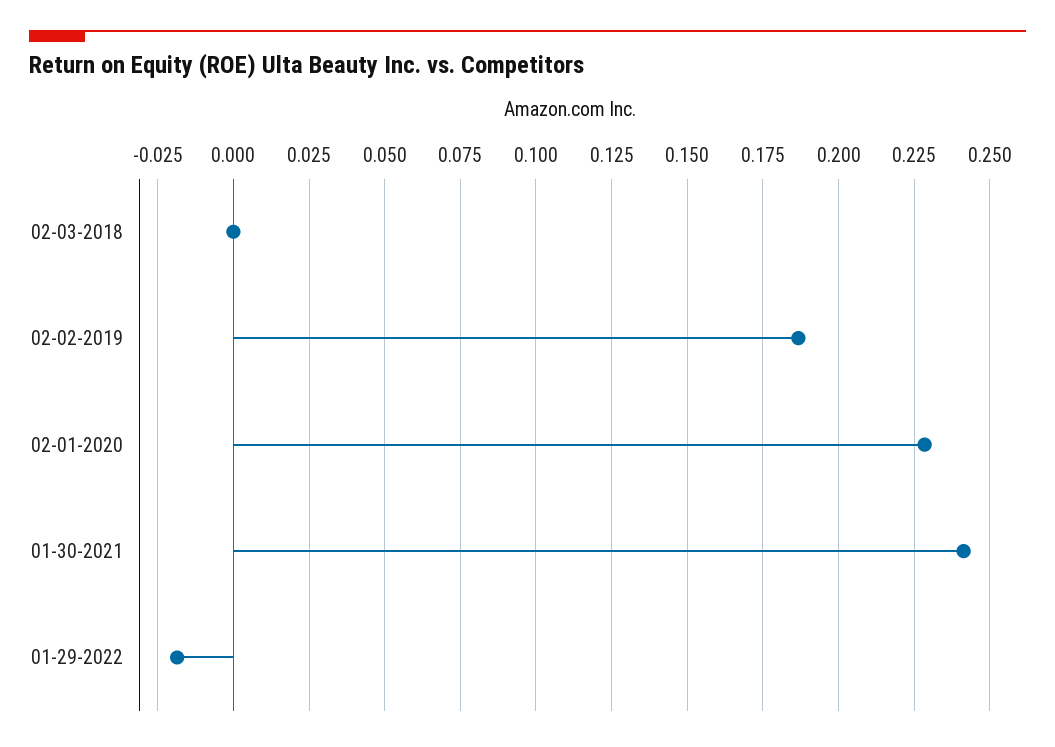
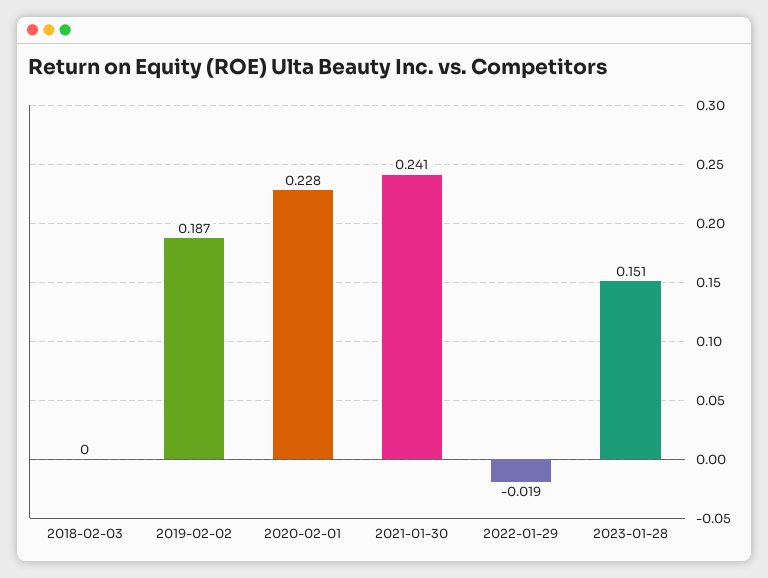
2023-01-28: none -> 0.151

